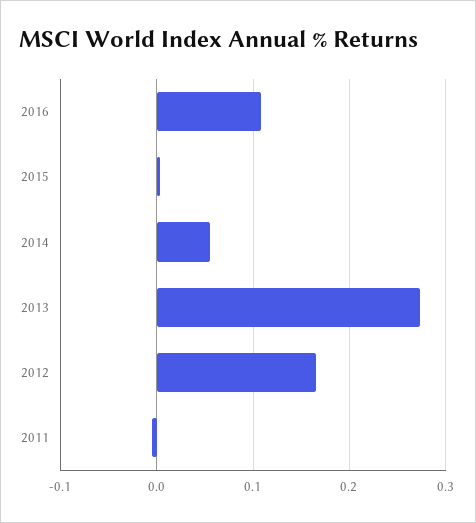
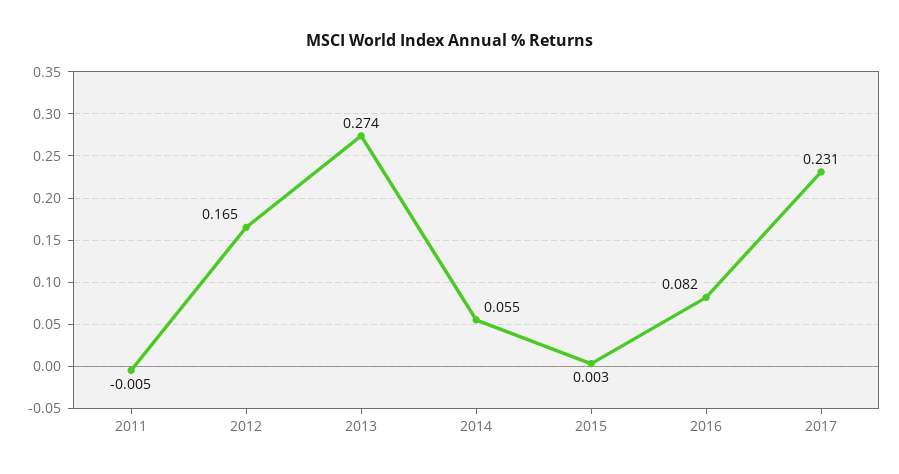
2016: 0.11 -> 0.082
2017: none -> 0.231

